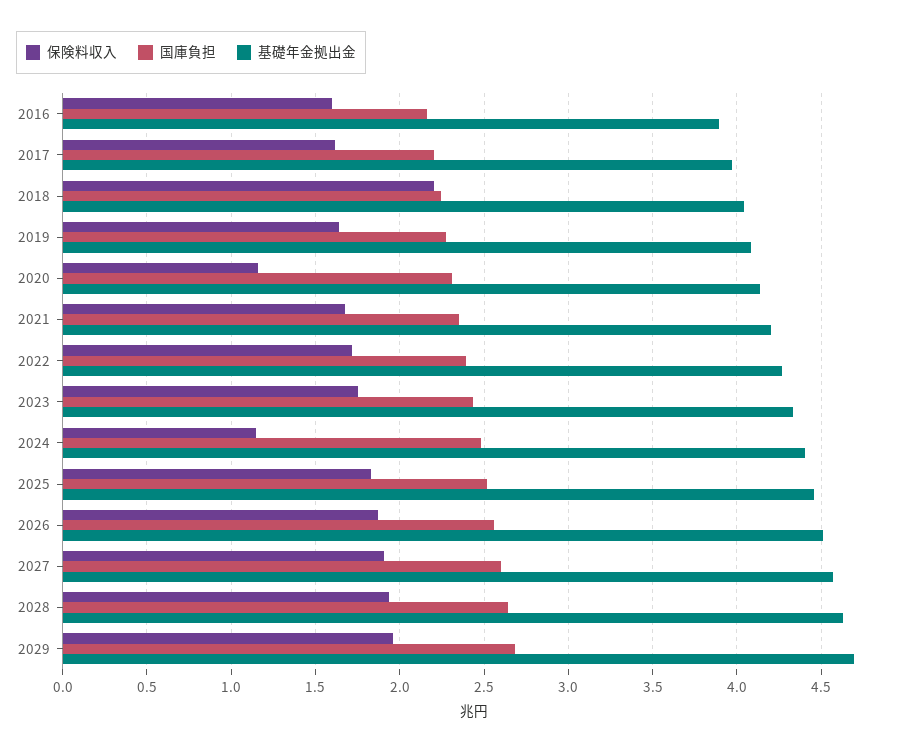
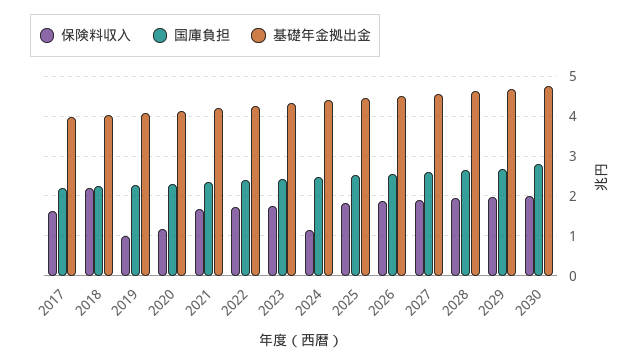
保険料収入, 2016: 1.6 -> none
国庫負担, 2016: 2.15 -> none
基礎年金拠出金, 2016: 3.9 -> none
保険料収入, 2019: 1.65 -> 1
保険料収入, 2030: none -> 2
国庫負担, 2030: none -> 2.8
基礎年金拠出金, 2030: none -> 4.8

